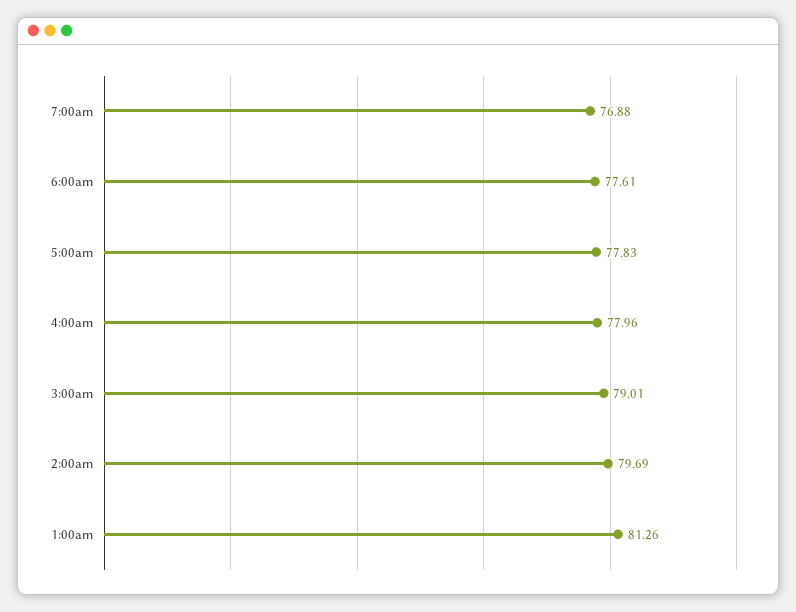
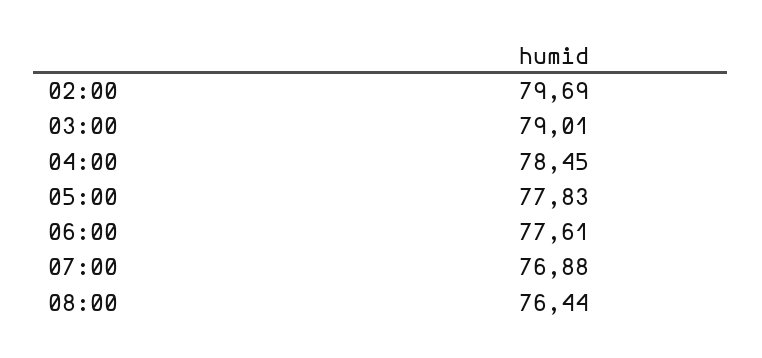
4:00am: 77.96 -> 78.45
1:00am: 81.26 -> none
08:00: none -> 76.44

